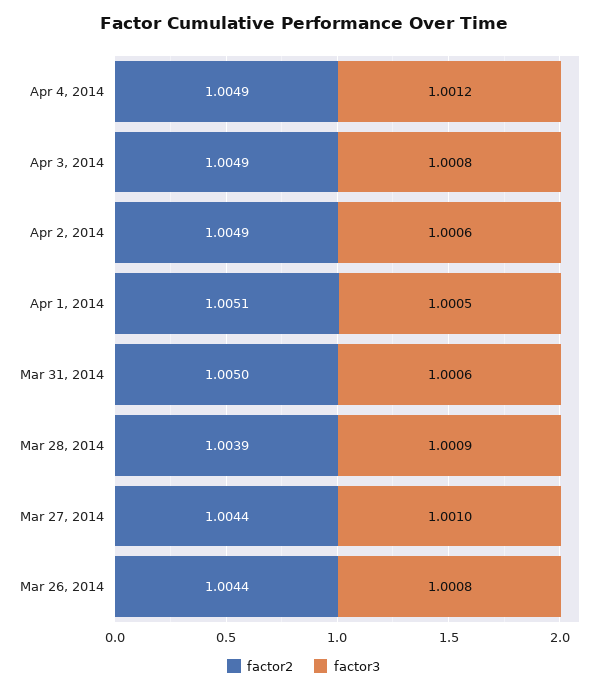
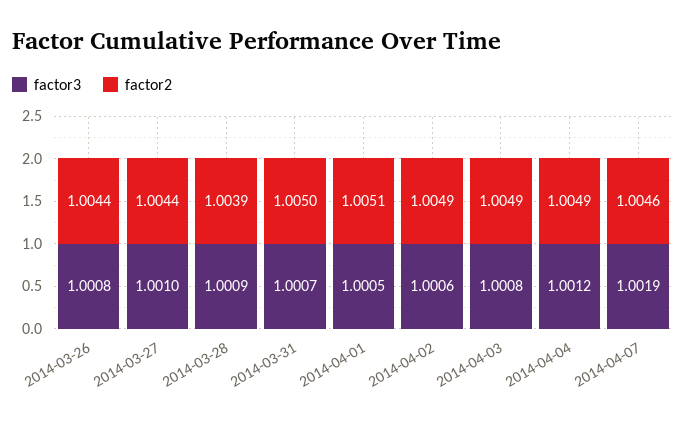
factor3, Mar 31, 2014: 1.0006 -> 1.0007
factor3, 2014-04-07: none -> 1.0019
factor2, 2014-04-07: none -> 1.0046

